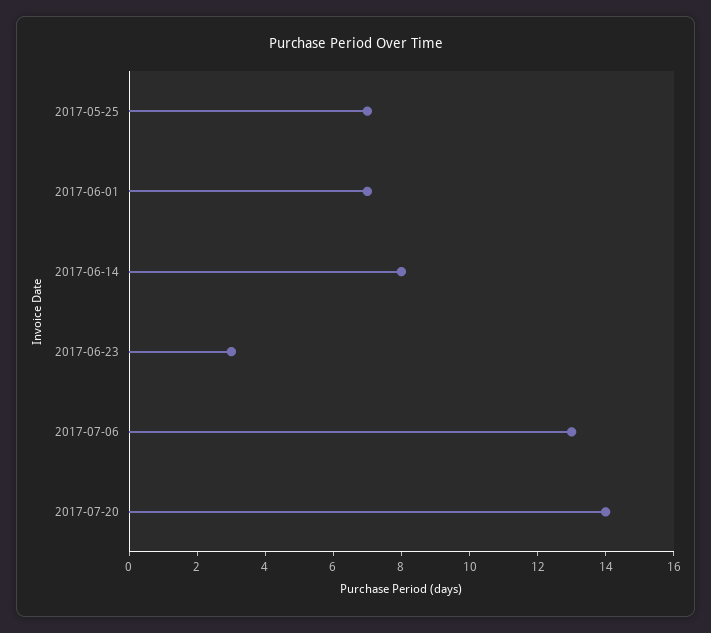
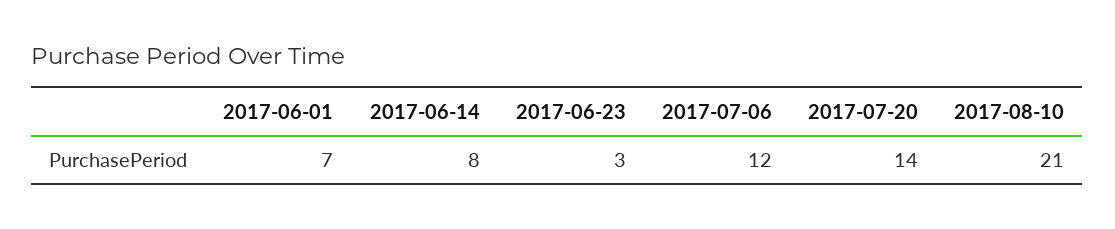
2017-05-25: 7 -> none
2017-07-06: 13 -> 12
2017-08-10: none -> 21

